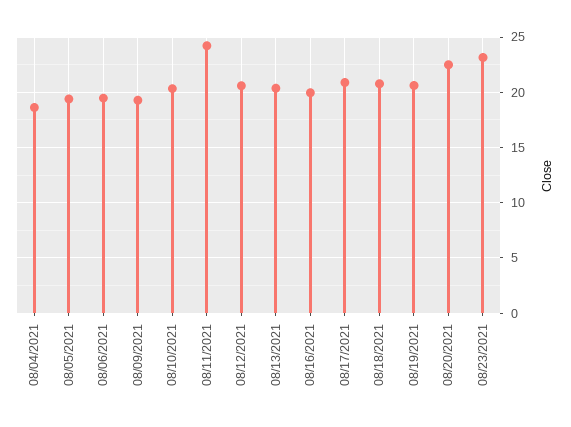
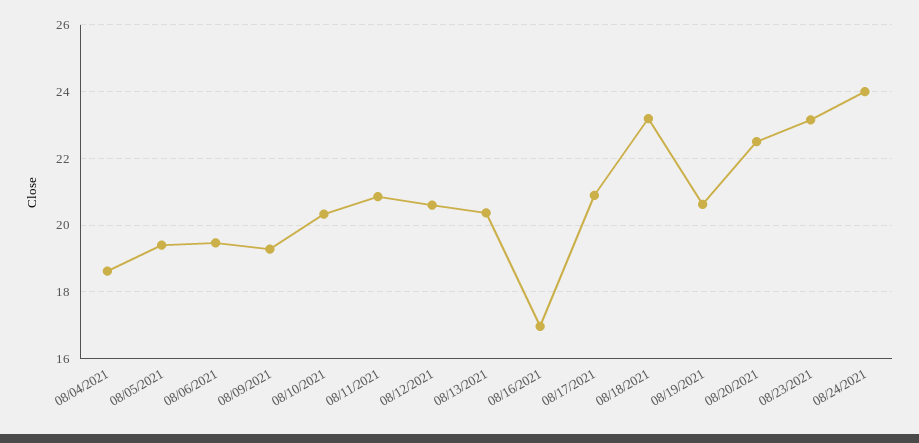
08/11/2021: 24 -> 20.8
08/16/2021: 20 -> 17
08/18/2021: 21 -> 23.2
08/24/2021: none -> 24

